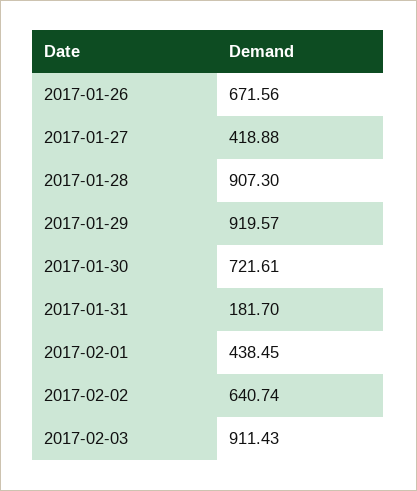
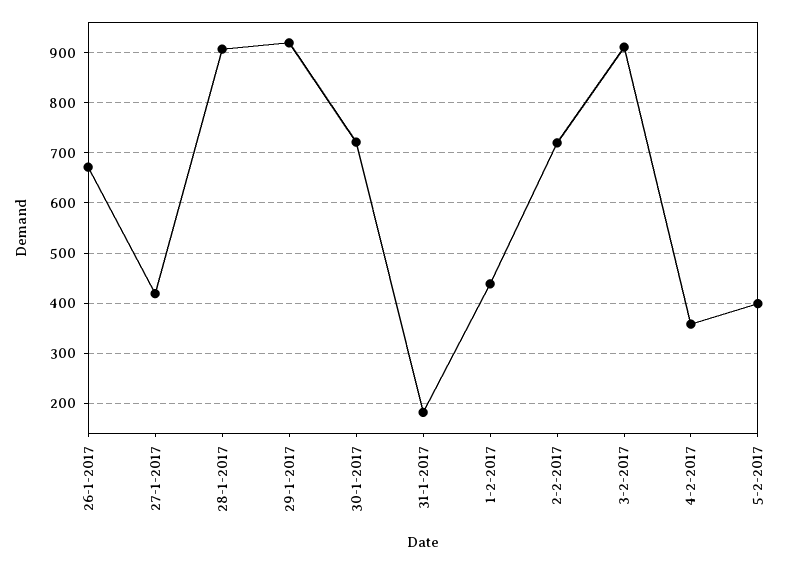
2017-02-02: 640.74 -> 720
4-2-2017: none -> 360
5-2-2017: none -> 400

